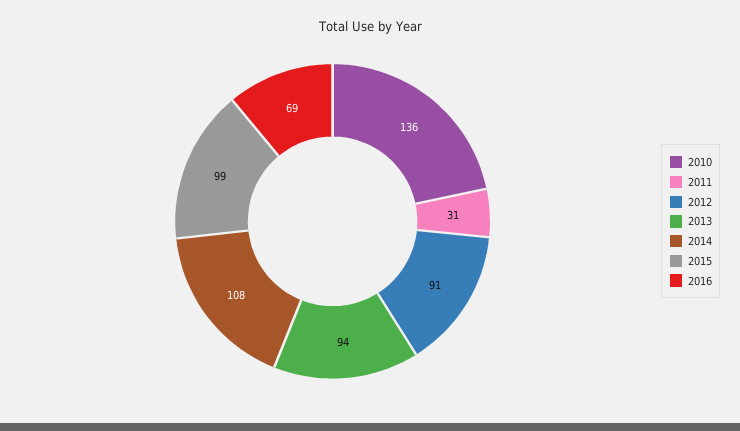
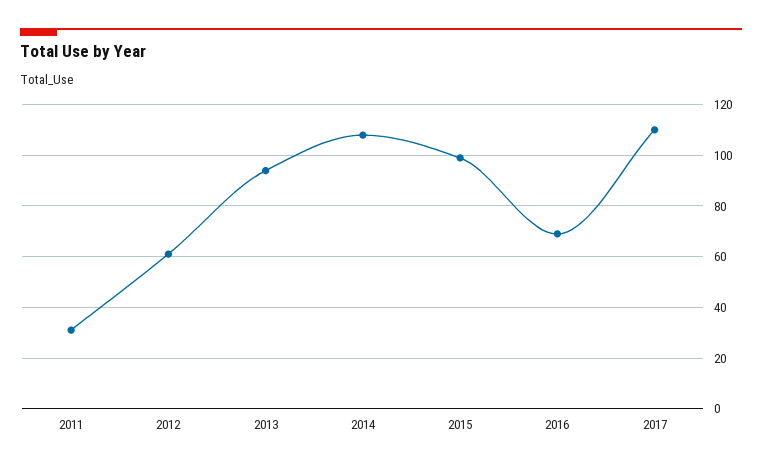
2010: 136 -> none
2012: 91 -> 60
2017: none -> 110

